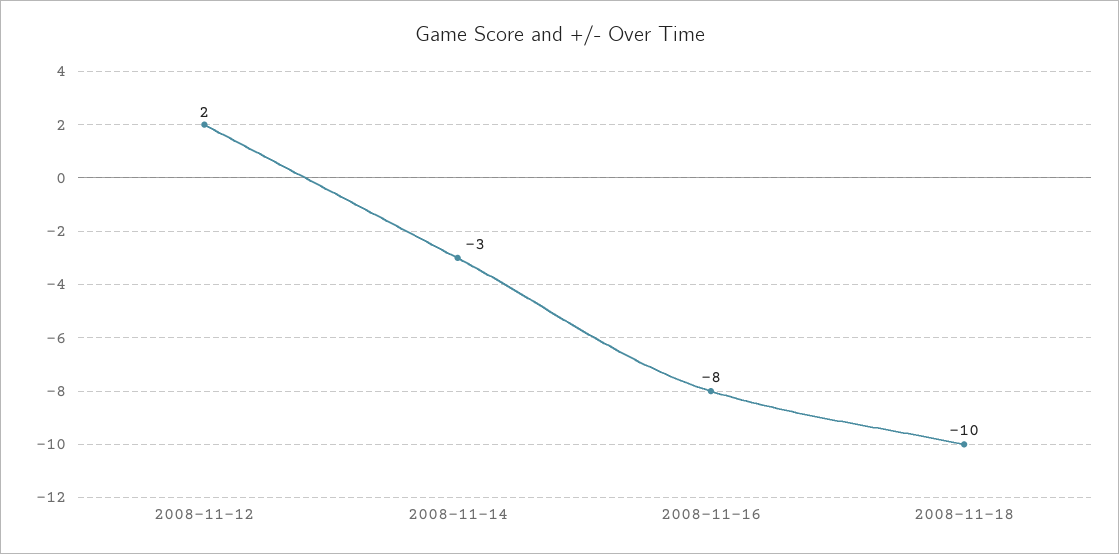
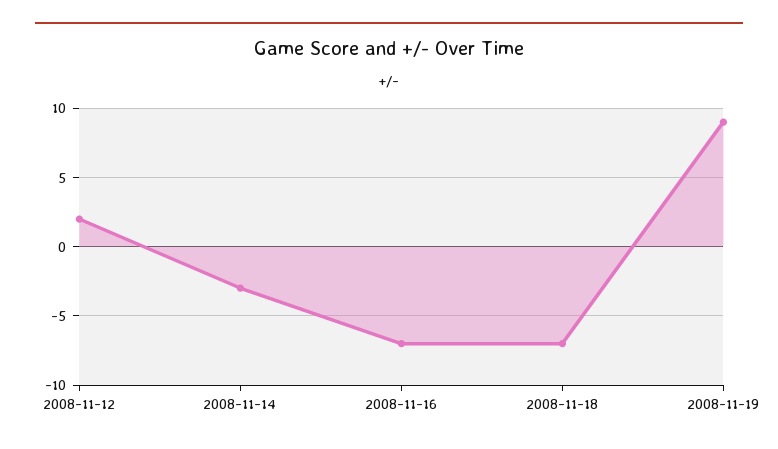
2008-11-16: -8 -> -7
2008-11-18: -10 -> -7
2008-11-19: none -> 9

